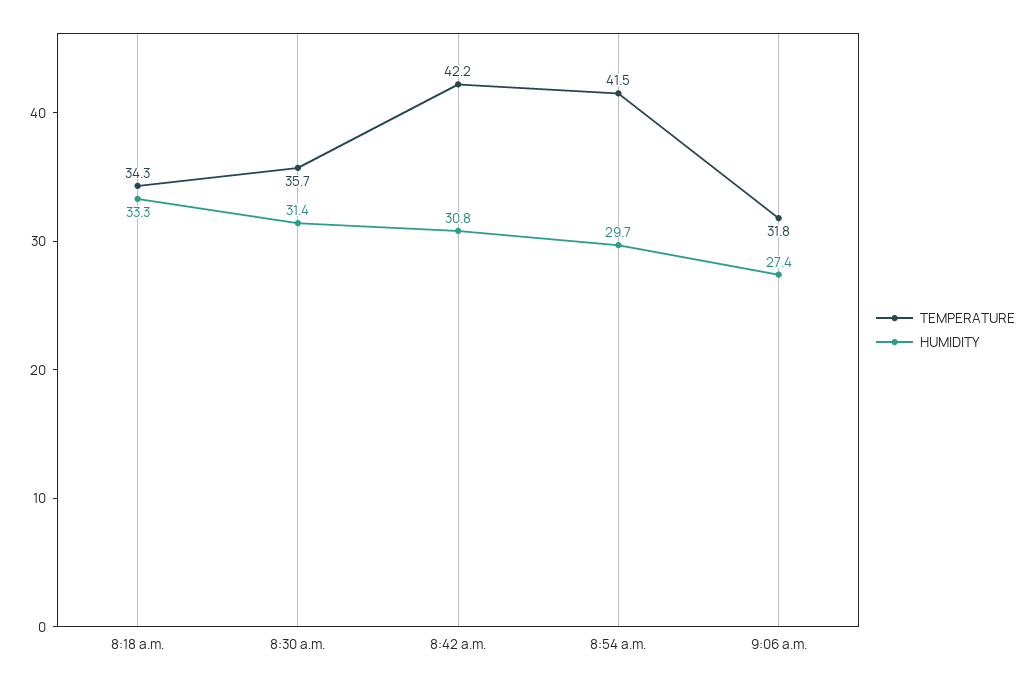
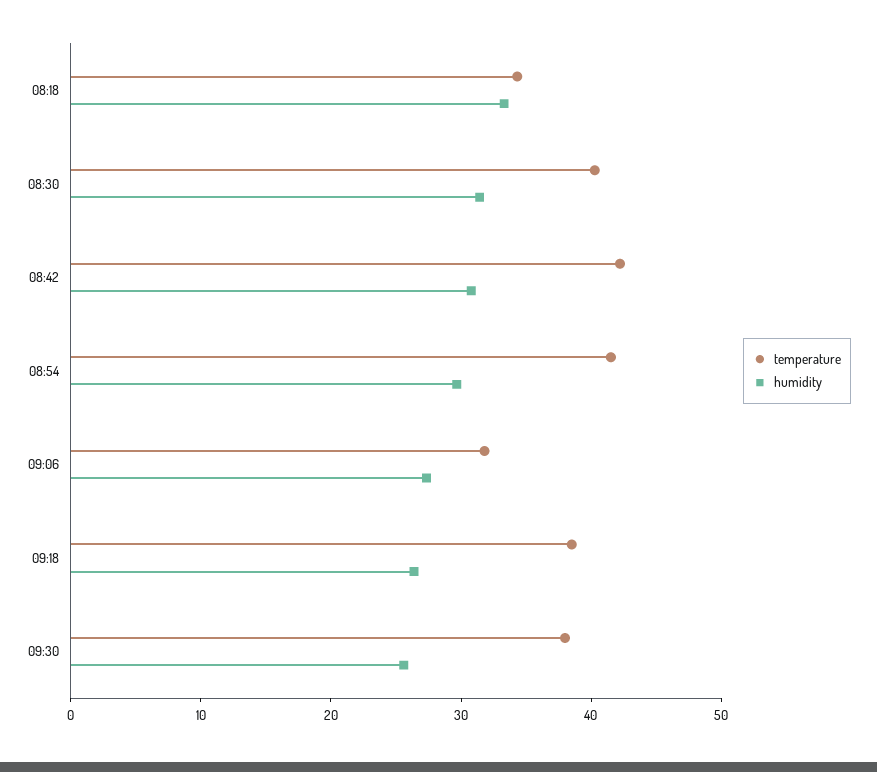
TEMPERATURE, 8:30 a.m.: 35.7 -> 40
TEMPERATURE, 09:18: none -> 38
HUMIDITY, 09:18: none -> 26
TEMPERATURE, 09:30: none -> 38
HUMIDITY, 09:30: none -> 26

